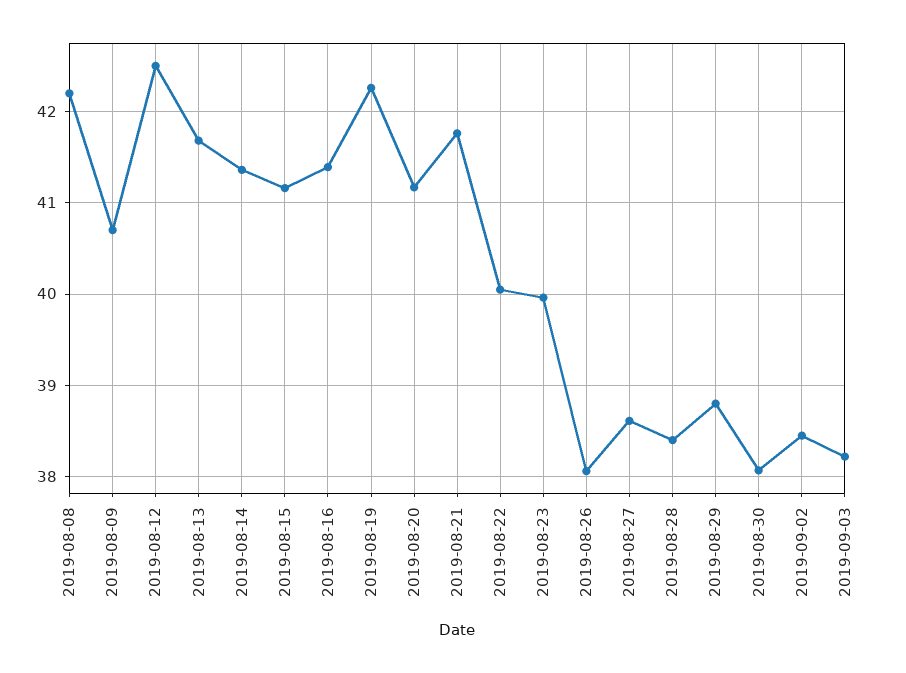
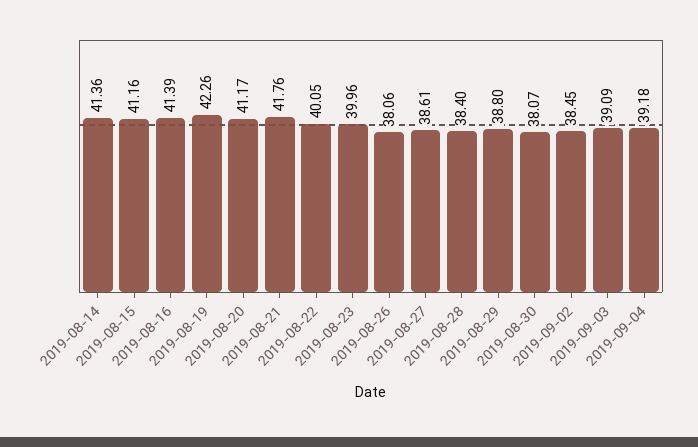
2019-08-08: 42.2 -> none
2019-08-09: 40.7 -> none
2019-08-12: 42.5 -> none
2019-08-13: 41.7 -> none
2019-09-03: 38.2 -> 39.09
2019-09-04: none -> 39.18

